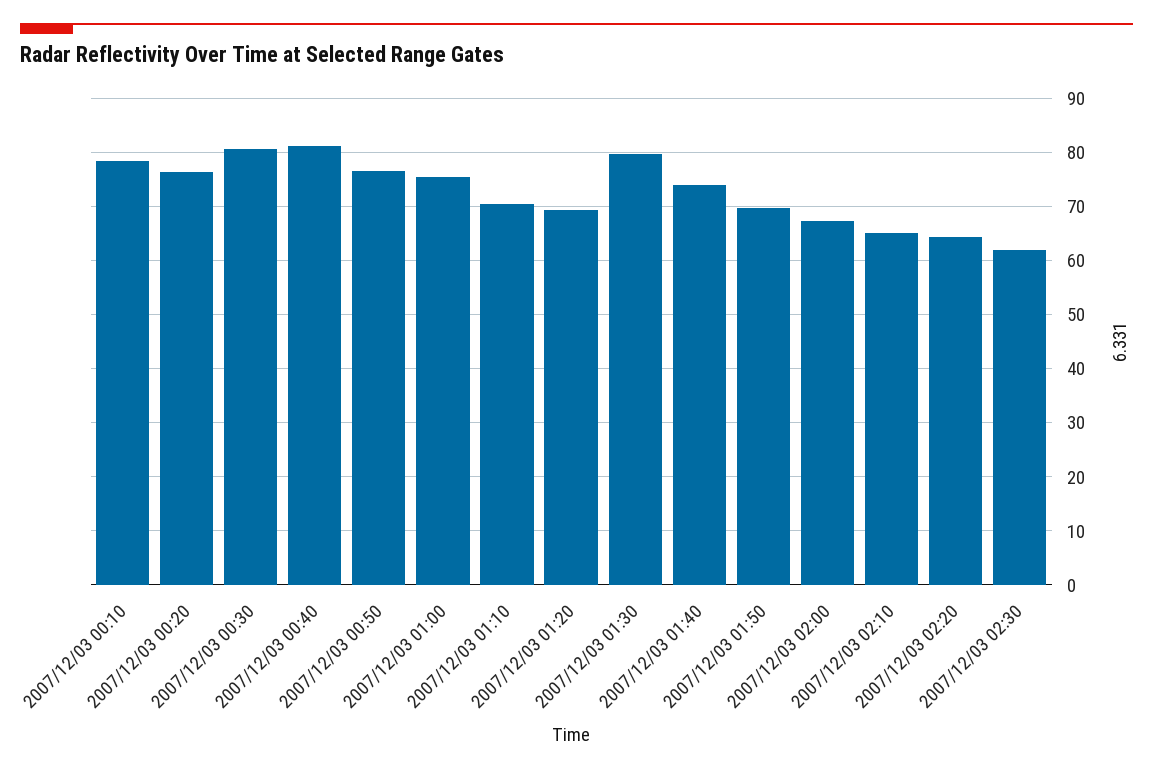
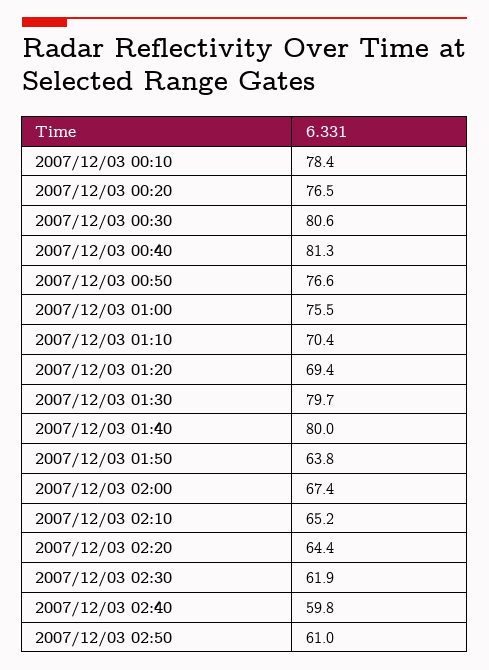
2007/12/03 01:40: 74 -> 80
2007/12/03 01:50: 70 -> 63.8
2007/12/03 02:40: none -> 59.8
2007/12/03 02:50: none -> 61

